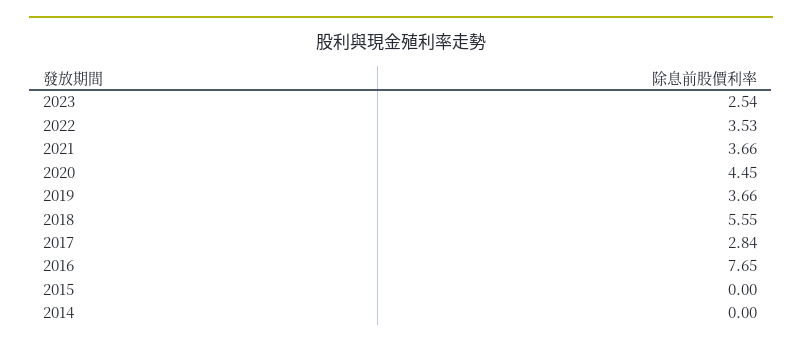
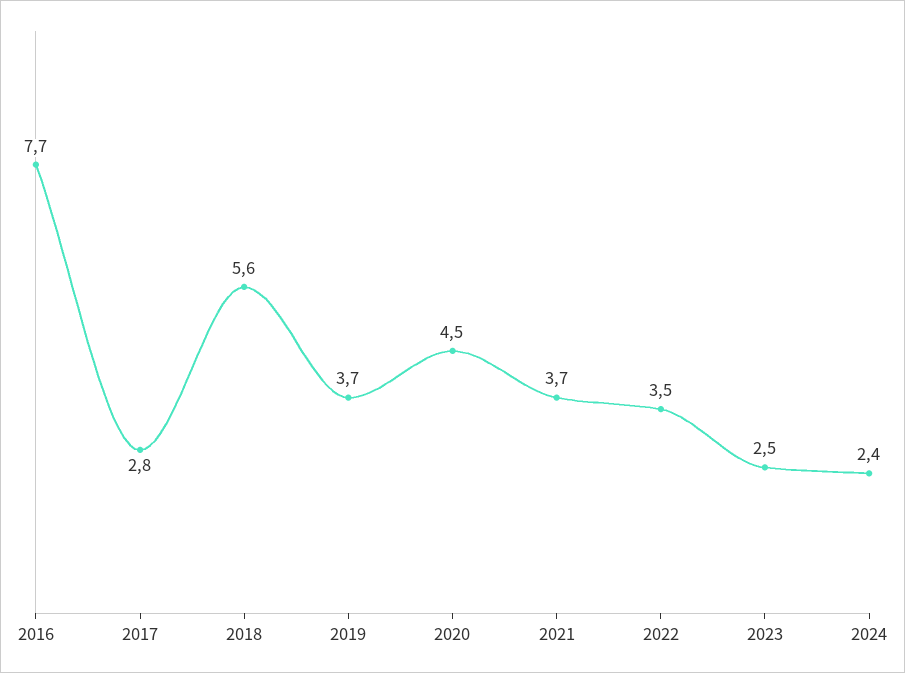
2015: 0 -> none
2014: 0 -> none
2024: none -> 2.4

